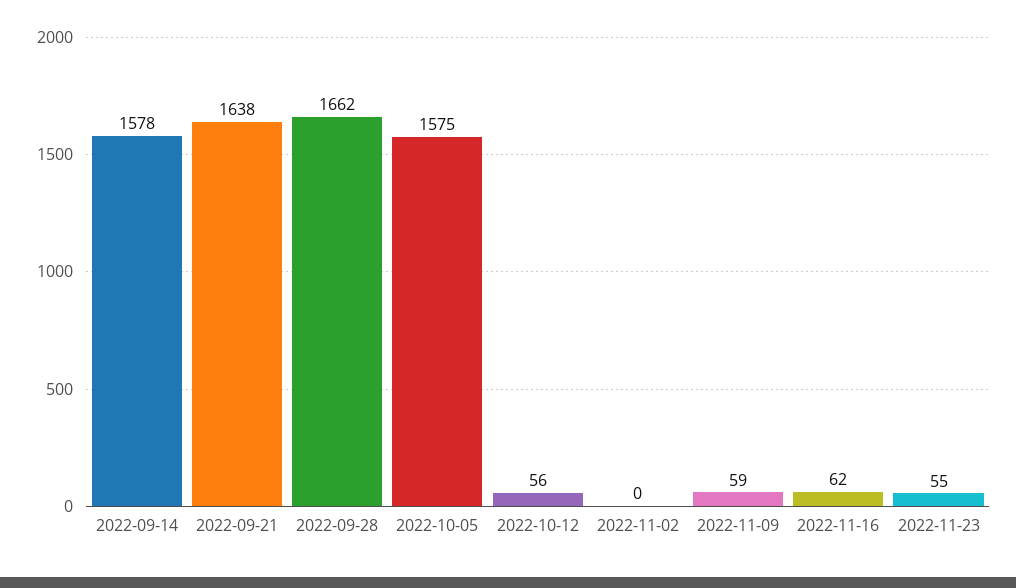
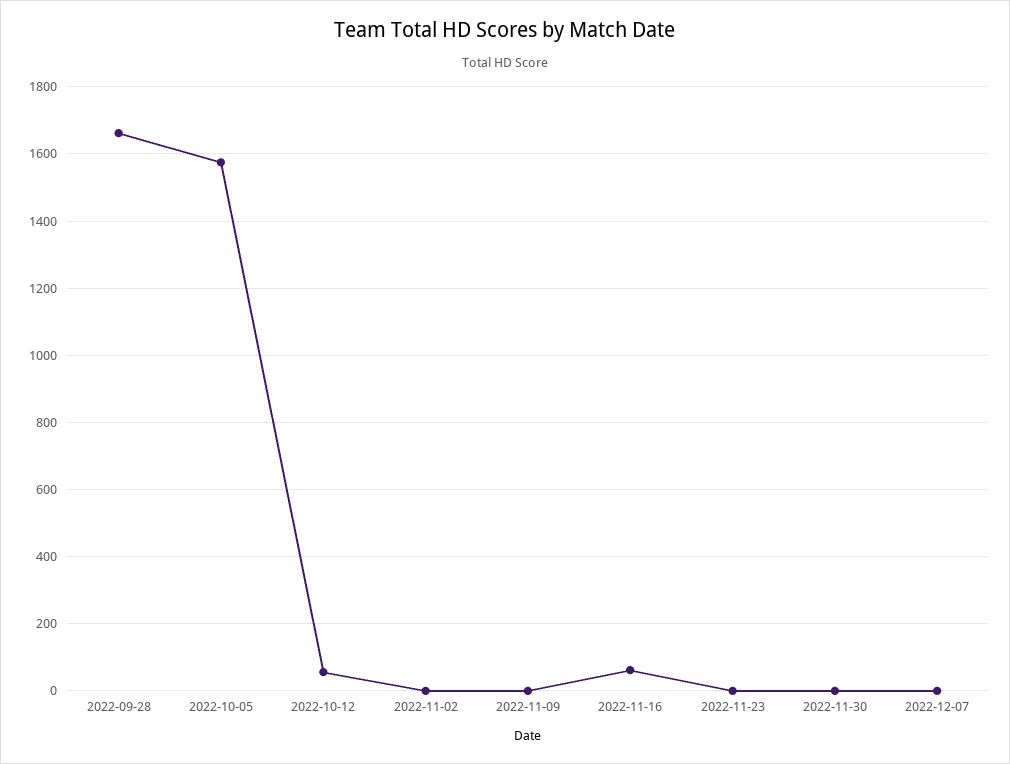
2022-09-14: 1578 -> none
2022-09-21: 1638 -> none
2022-11-09: 59 -> 0
2022-11-23: 55 -> 0
2022-11-30: none -> 0
2022-12-07: none -> 0

